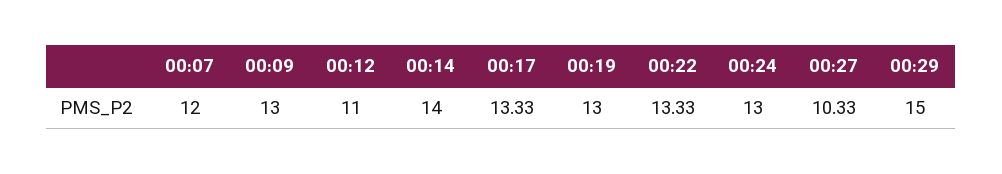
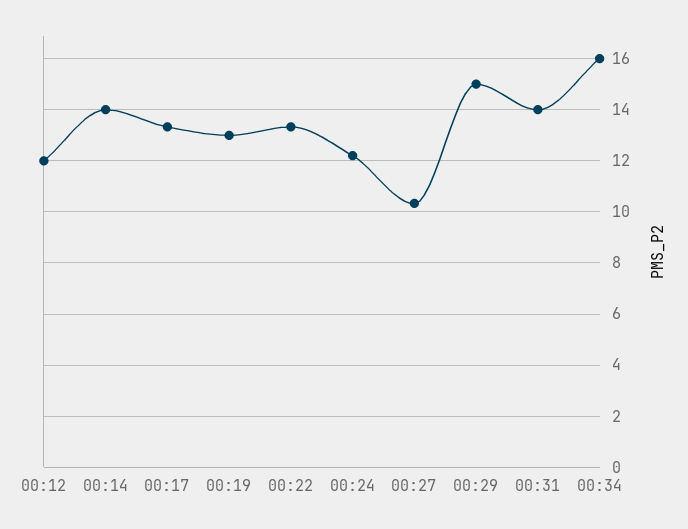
00:07: 12 -> none
00:09: 13 -> none
00:12: 11 -> 12
00:24: 13 -> 12.25
00:31: none -> 14
00:34: none -> 16

